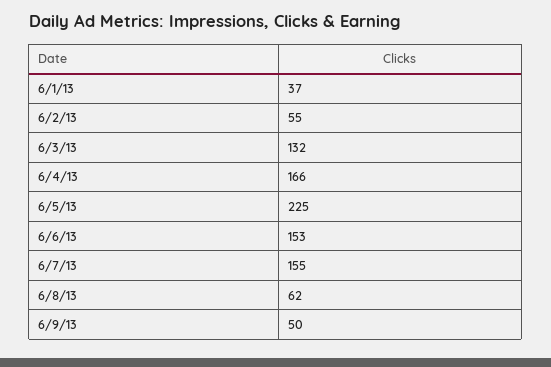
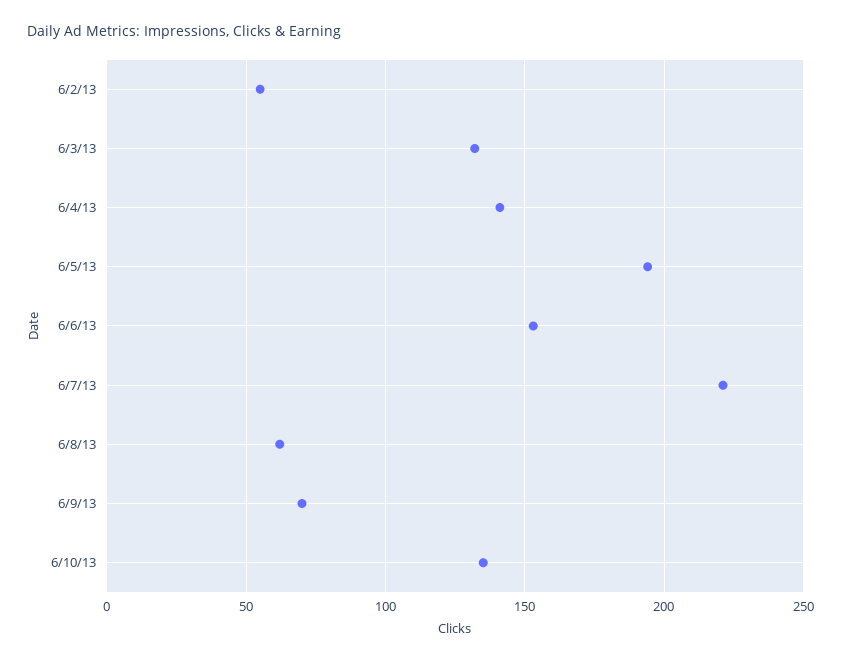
6/1/13: 37 -> none
6/4/13: 166 -> 140
6/5/13: 225 -> 195
6/7/13: 155 -> 220
6/9/13: 50 -> 70
6/10/13: none -> 135

